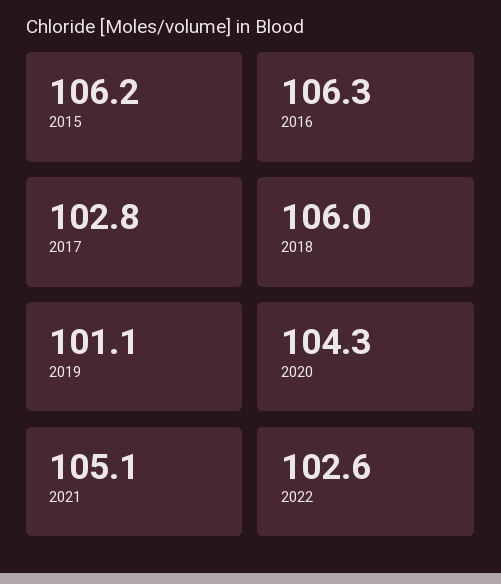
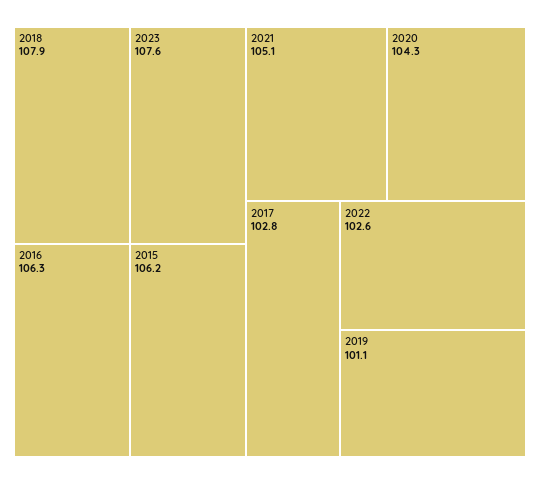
2018: 106 -> 107.9
2023: none -> 107.6

